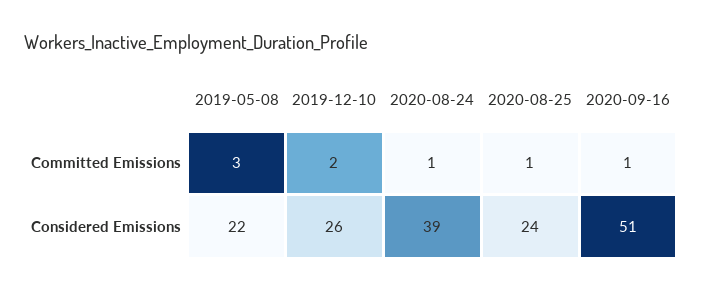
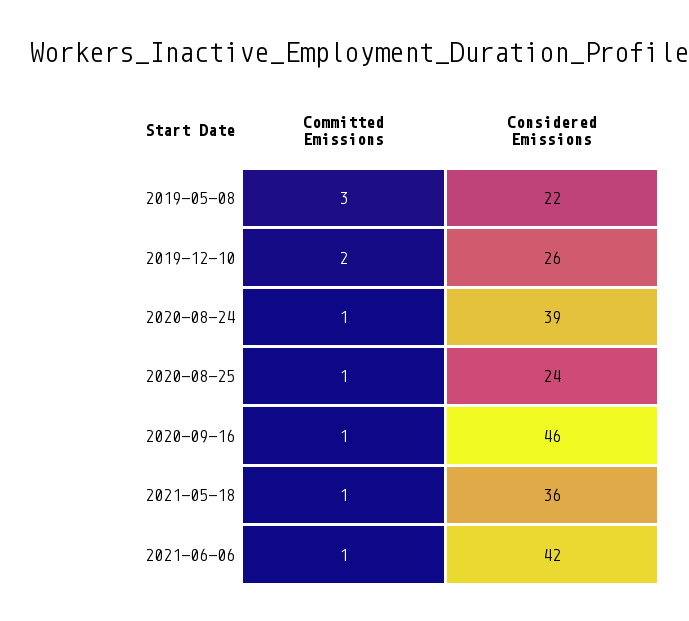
2020-09-16, Considered Emissions: 51 -> 46
2021-05-18, Committed Emissions: none -> 1
2021-05-18, Considered Emissions: none -> 36
2021-06-06, Committed Emissions: none -> 1
2021-06-06, Considered Emissions: none -> 42

